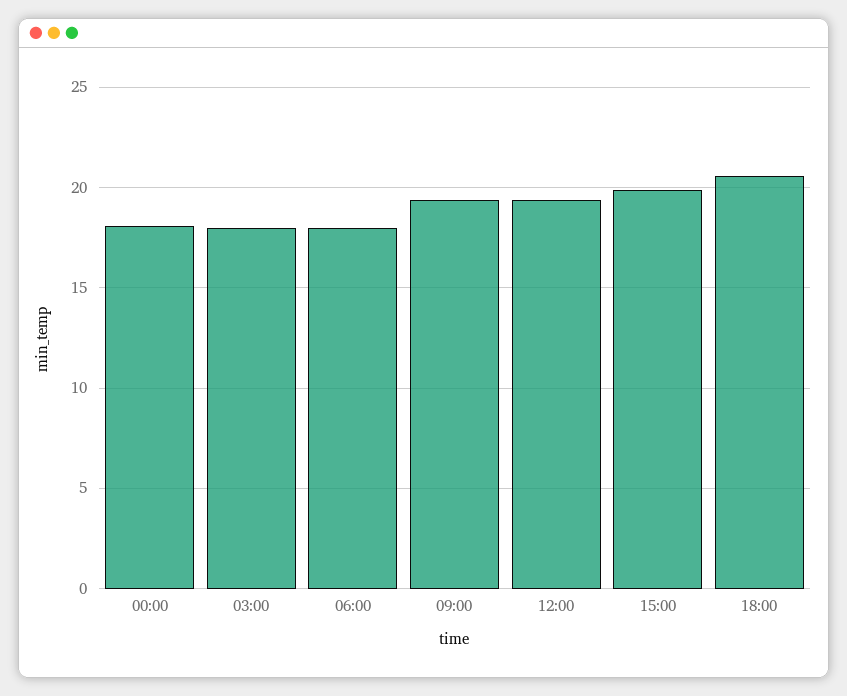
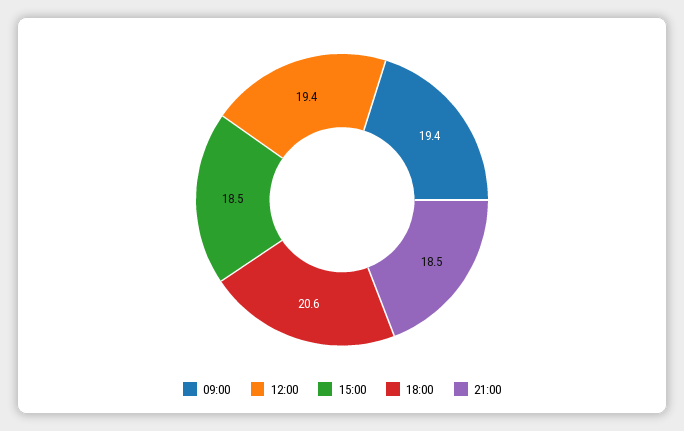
00:00: 18 -> none
03:00: 18 -> none
06:00: 18 -> none
15:00: 20 -> 18.5
21:00: none -> 18.5

